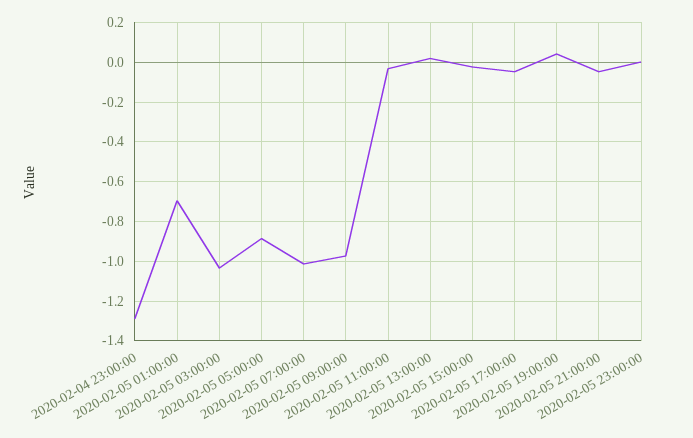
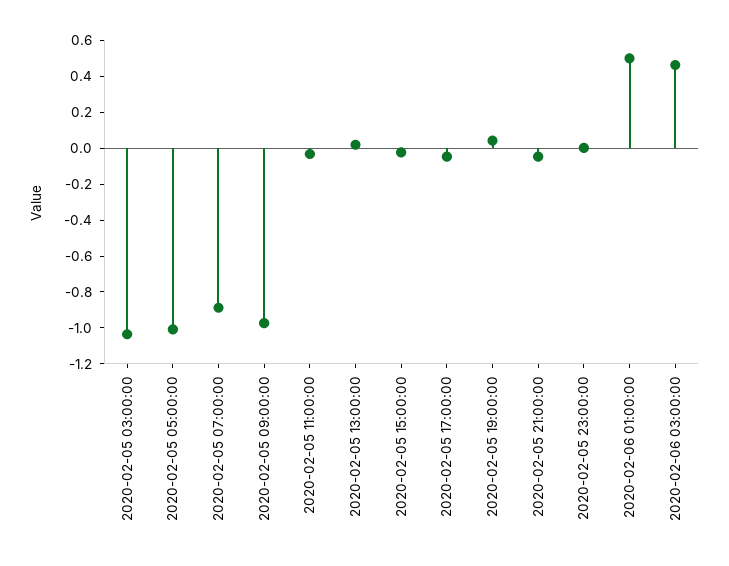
2020-02-04 23:00:00: -1.3 -> none
2020-02-05 01:00:00: -0.7 -> none
2020-02-05 05:00:00: -0.9 -> -1
2020-02-05 07:00:00: -1 -> -0.9
2020-02-06 01:00:00: none -> 0.5
2020-02-06 03:00:00: none -> 0.45

